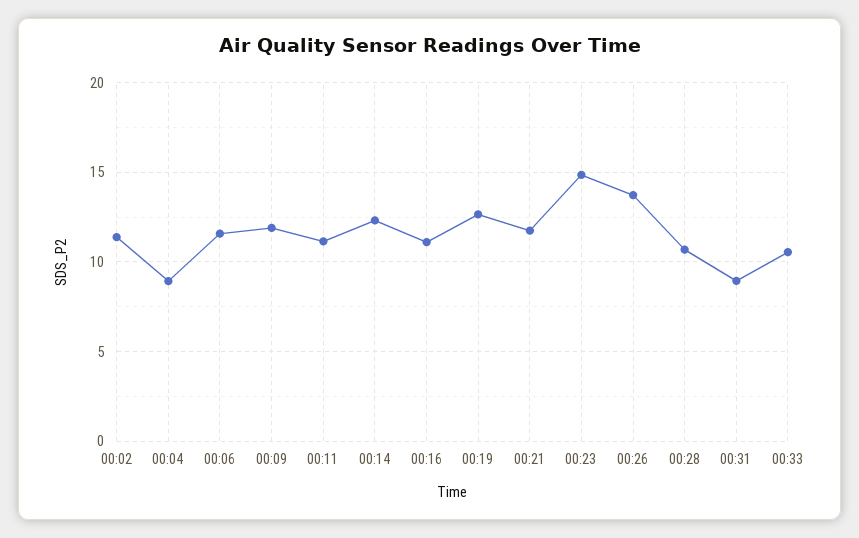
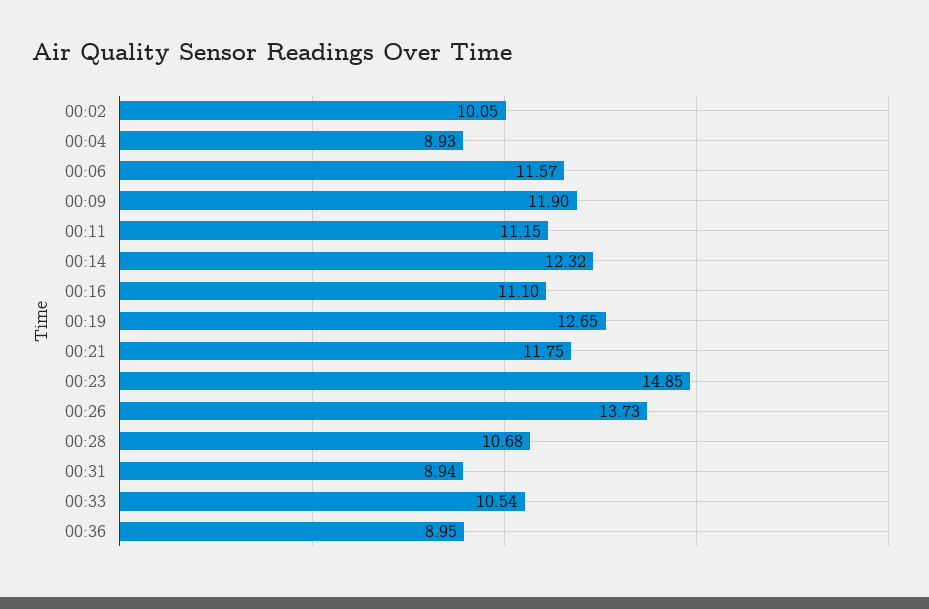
00:02: 11.5 -> 10.05
00:36: none -> 8.95

